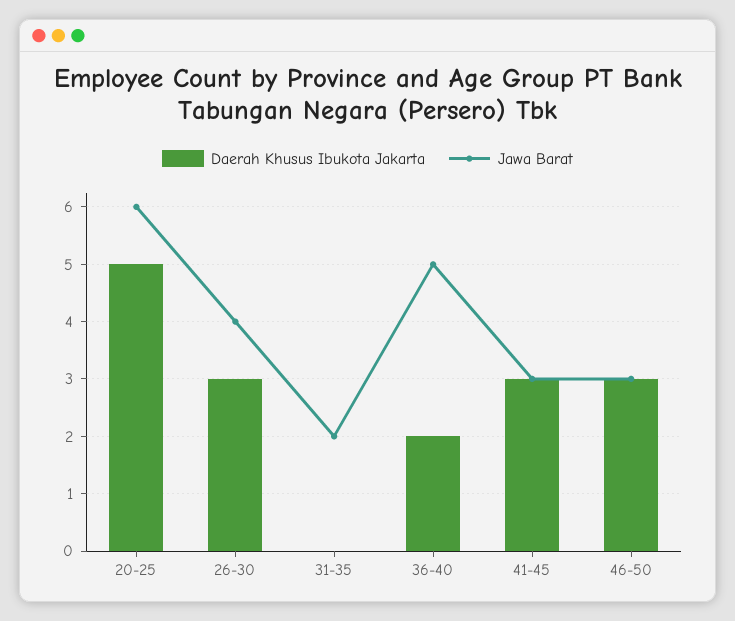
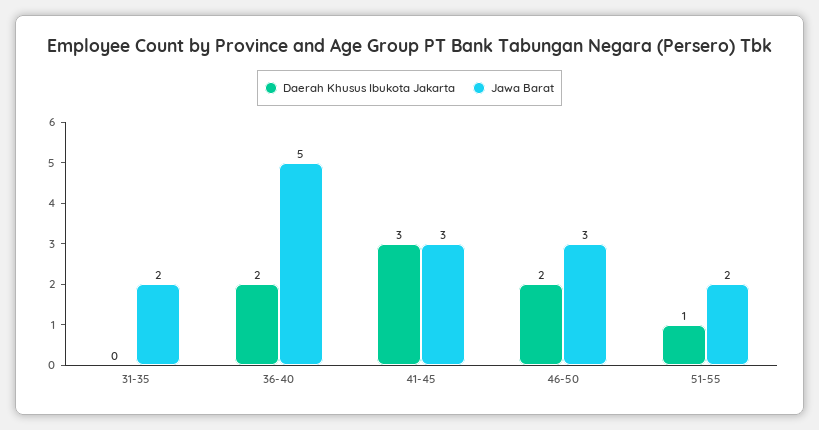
Daerah Khusus Ibukota Jakarta, 20-25: 5 -> none
Jawa Barat, 20-25: 6 -> none
Daerah Khusus Ibukota Jakarta, 26-30: 3 -> none
Jawa Barat, 26-30: 4 -> none
Daerah Khusus Ibukota Jakarta, 46-50: 3 -> 2
Daerah Khusus Ibukota Jakarta, 51-55: none -> 1
Jawa Barat, 51-55: none -> 2

